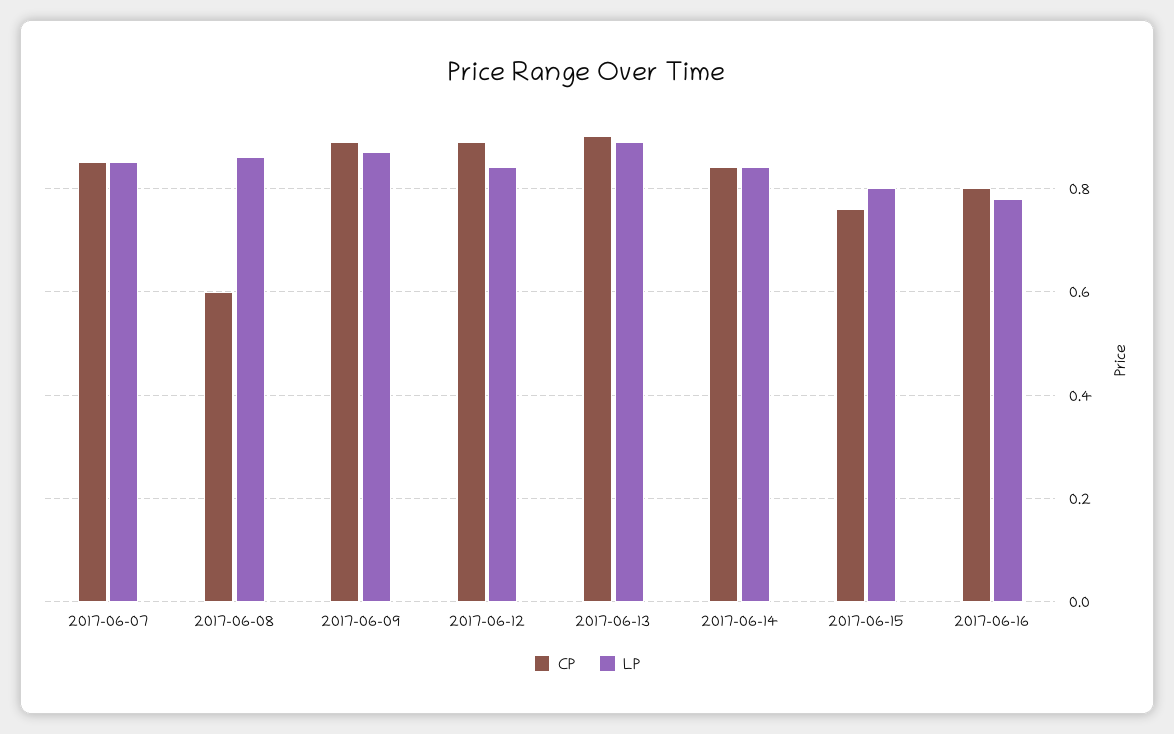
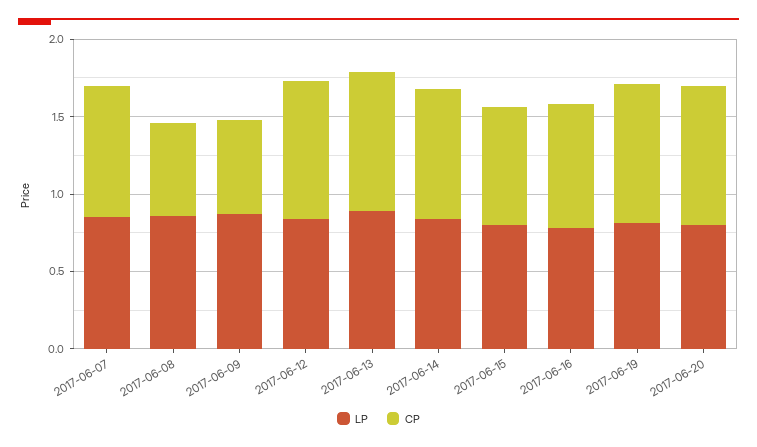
CP, 2017-06-09: 0.9 -> 0.6
LP, 2017-06-19: none -> 0.8
CP, 2017-06-19: none -> 0.9
LP, 2017-06-20: none -> 0.8
CP, 2017-06-20: none -> 0.9

